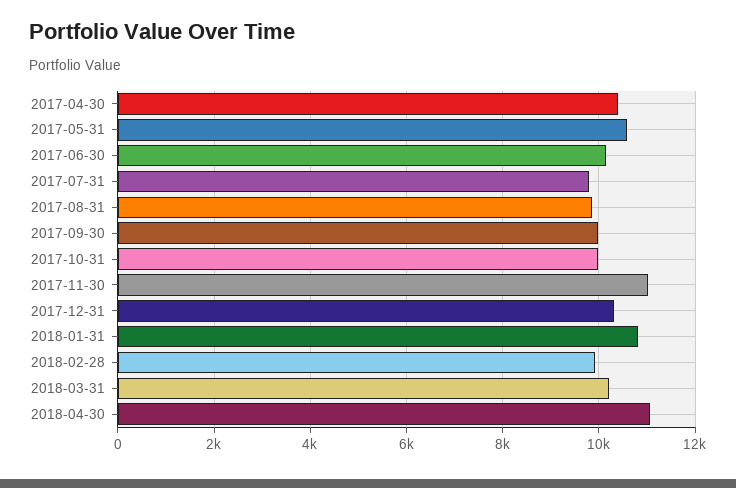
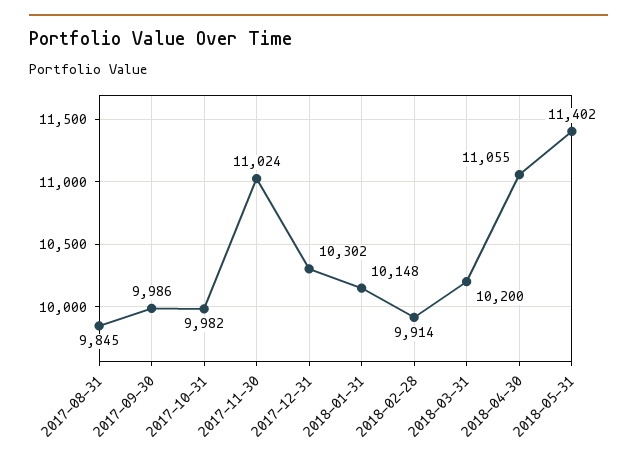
2017-04-30: 10400 -> none
2017-05-31: 10600 -> none
2017-06-30: 10200 -> none
2017-07-31: 9800 -> none
2018-01-31: 10800 -> 10148
2018-05-31: none -> 11402

